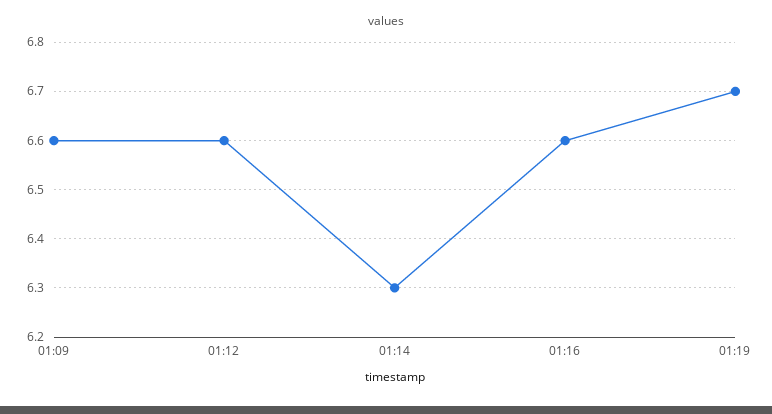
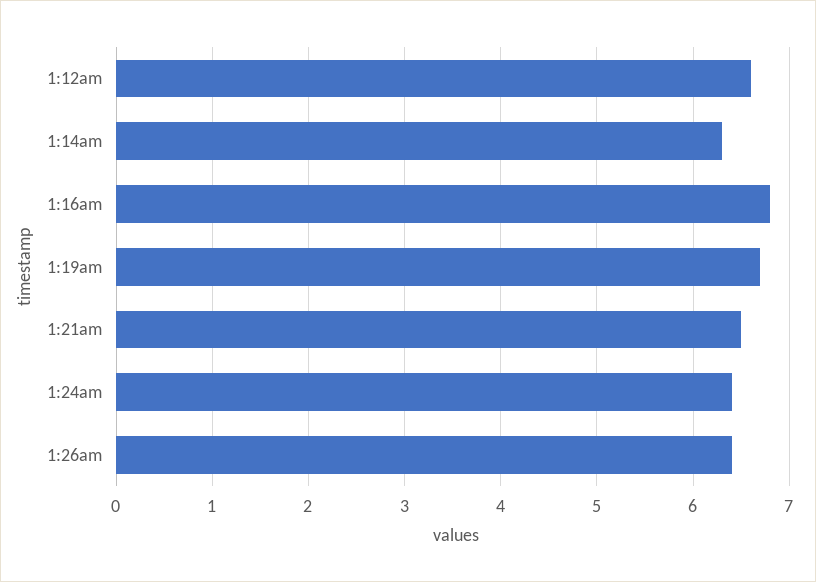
01:09: 6.6 -> none
01:16: 6.6 -> 6.8
1:21am: none -> 6.5
1:24am: none -> 6.4
1:26am: none -> 6.4

